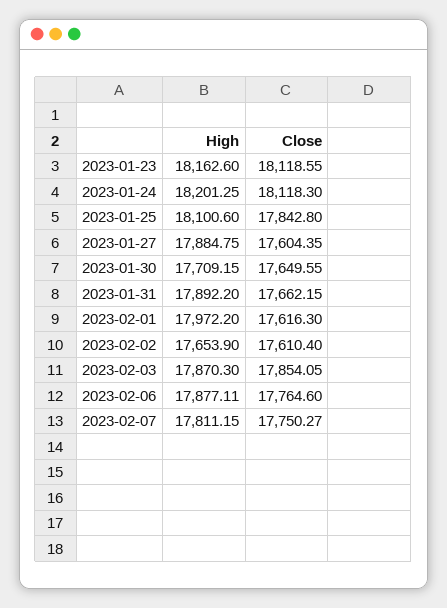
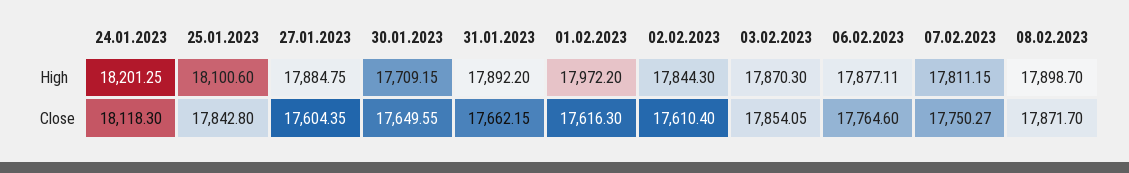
High, 2023-01-23: 18162.6 -> none
Close, 2023-01-23: 18118.55 -> none
High, 2023-02-02: 17653.9 -> 17844.3
High, 08.02.2023: none -> 17898.7
Close, 08.02.2023: none -> 17871.7

